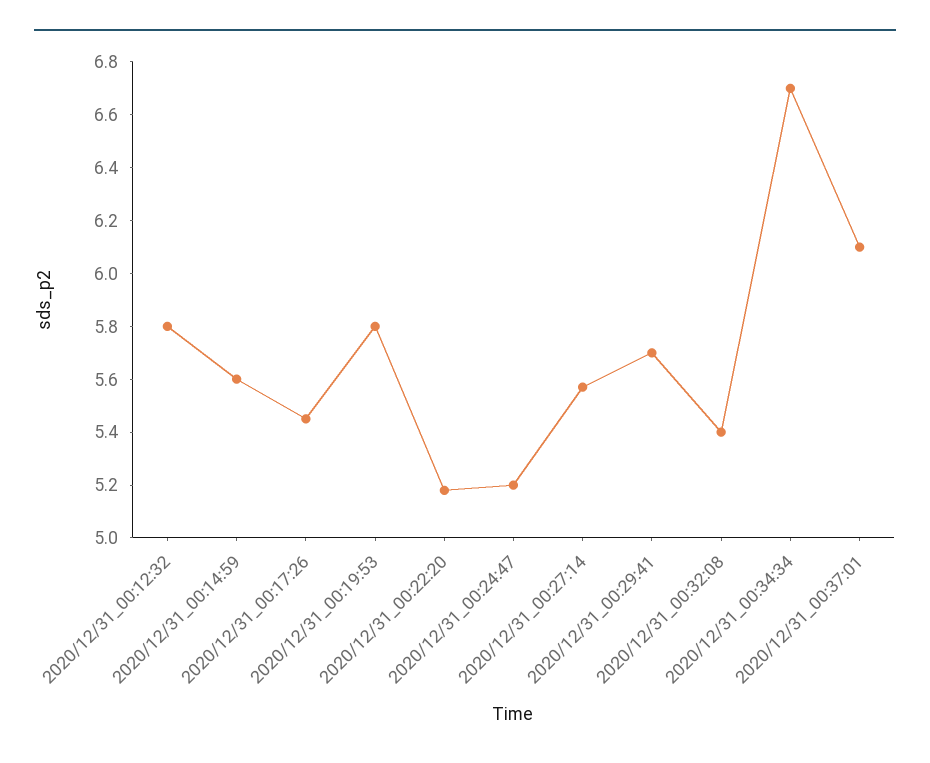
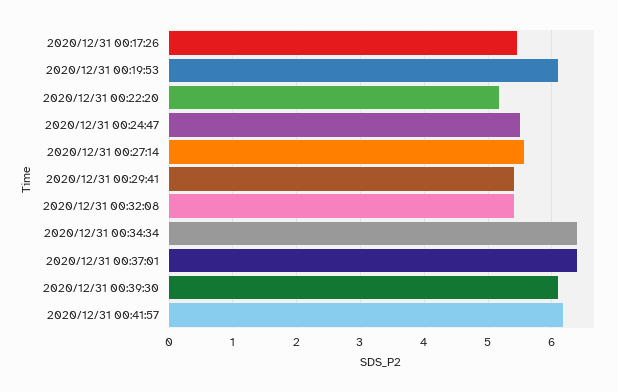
2020/12/31_00:12:32: 5.8 -> none
2020/12/31_00:14:59: 5.6 -> none
2020/12/31_00:19:53: 5.8 -> 6.1
2020/12/31_00:24:47: 5.2 -> 5.5
2020/12/31_00:29:41: 5.7 -> 5.4
2020/12/31_00:34:34: 6.7 -> 6.4
2020/12/31_00:37:01: 6.1 -> 6.4
2020/12/31 00:39:30: none -> 6.1
2020/12/31 00:41:57: none -> 6.2

